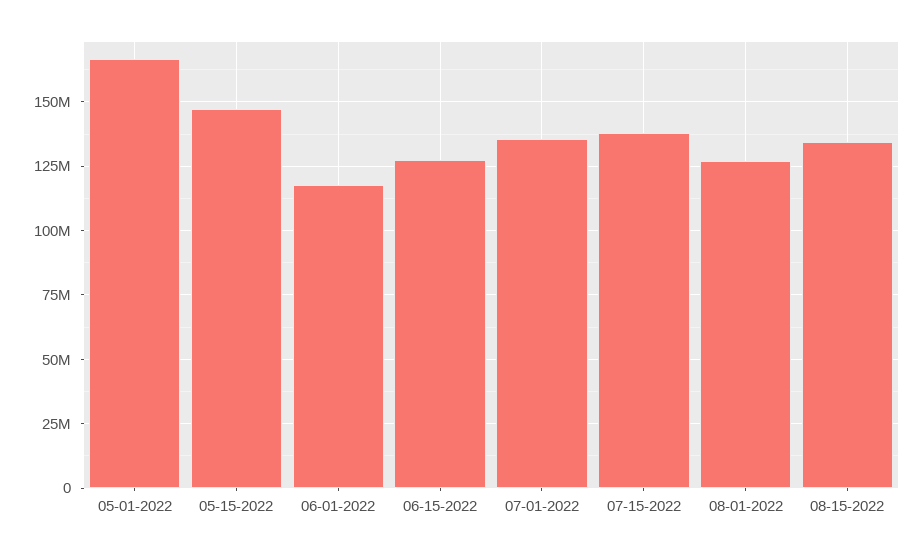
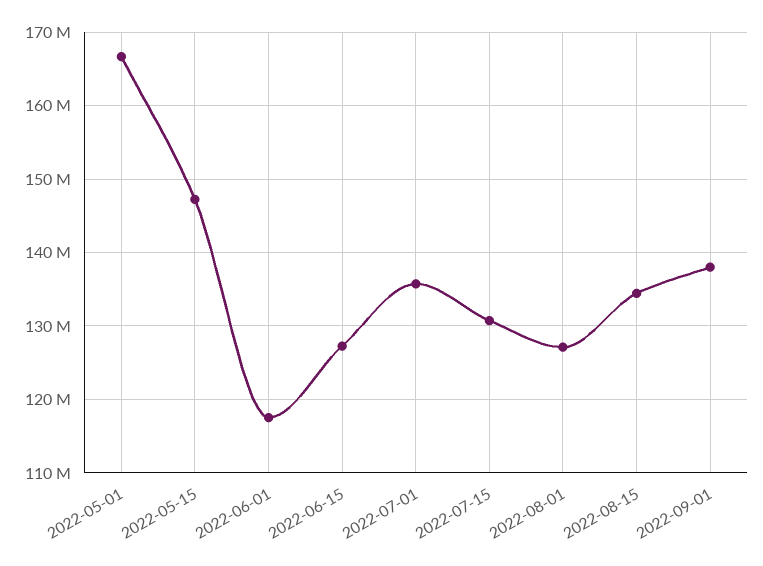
07-15-2022: 137500000 -> 131000000
2022-09-01: none -> 138000000

